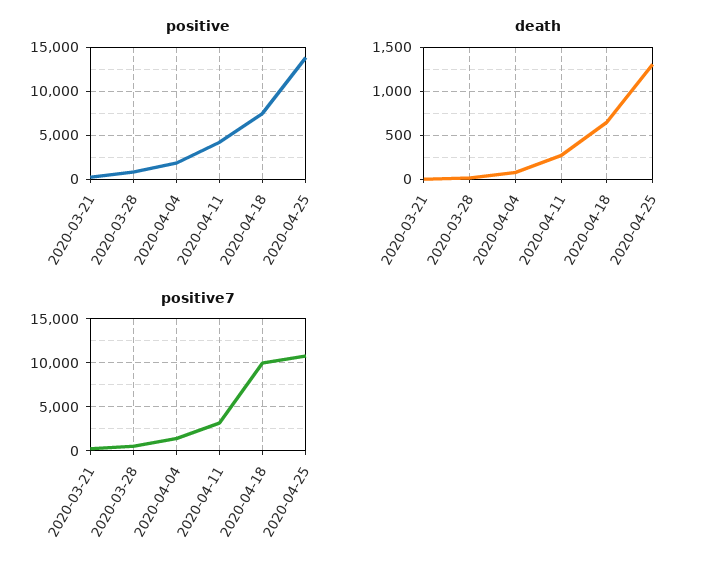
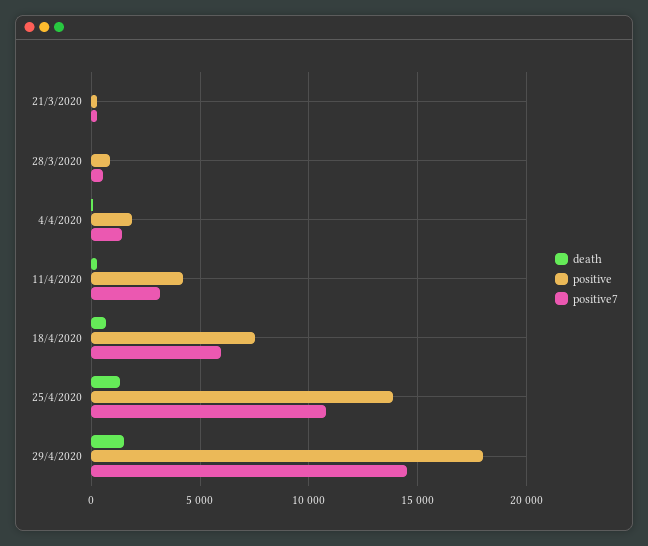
positive7, 2020-04-18: 10000 -> 6000
death, 29/4/2020: none -> 1500
positive, 29/4/2020: none -> 18000
positive7, 29/4/2020: none -> 14500

